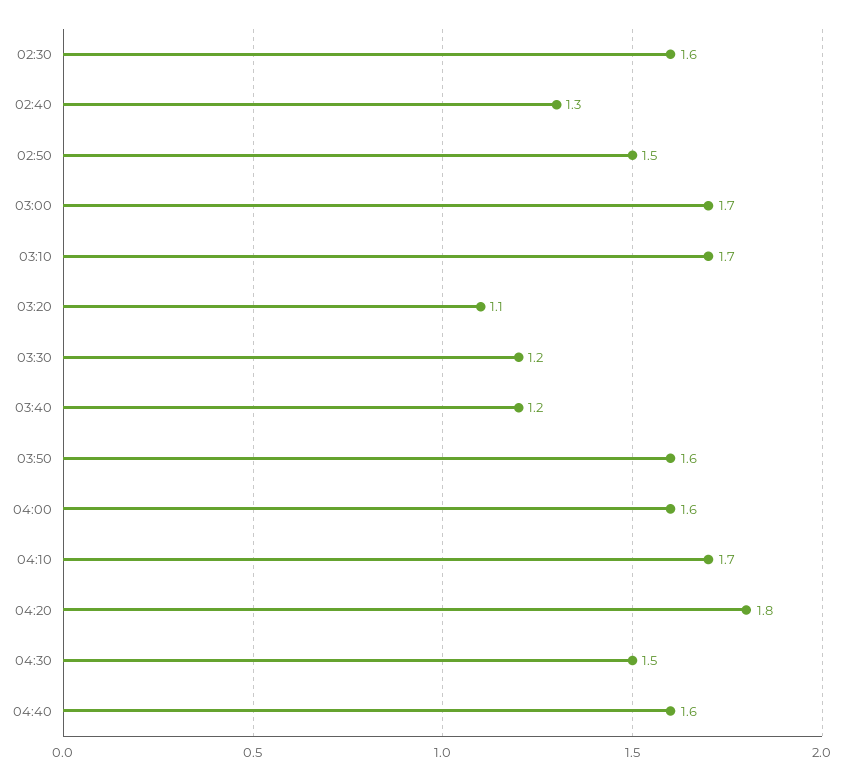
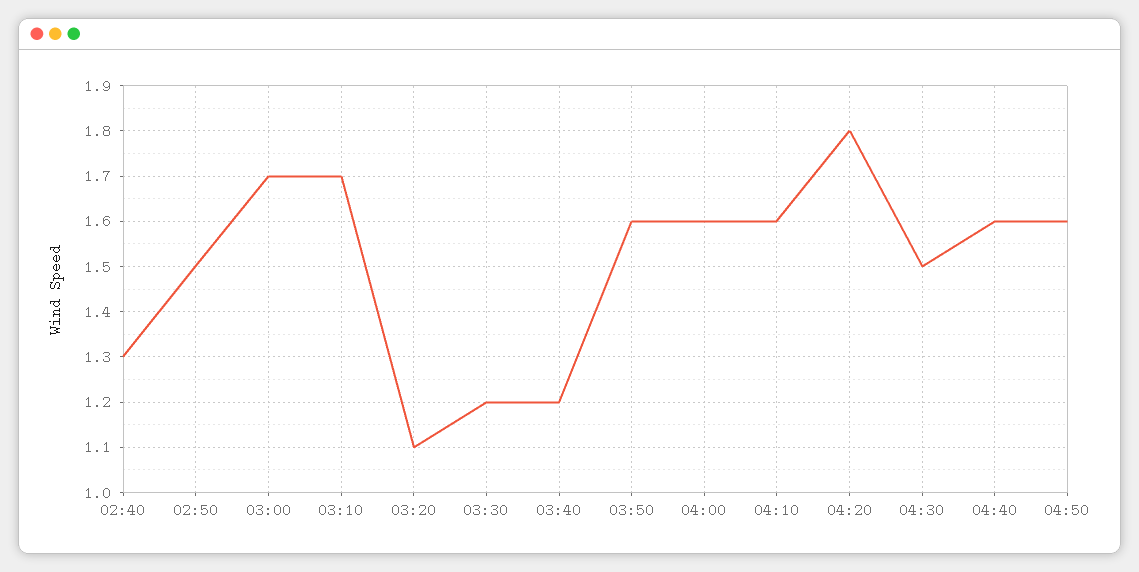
02:30: 1.6 -> none
04:10: 1.7 -> 1.6
04:50: none -> 1.6

